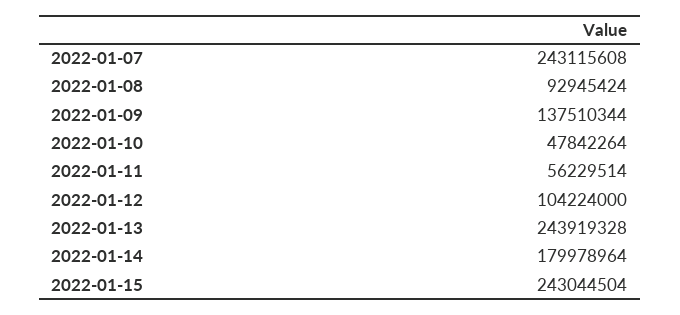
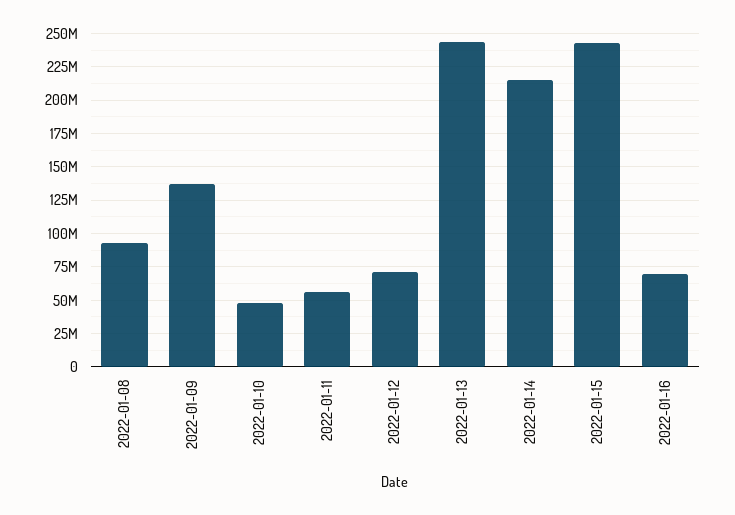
2022-01-07: 243115608 -> none
2022-01-12: 104224000 -> 70000000
2022-01-14: 179978964 -> 215000000
2022-01-16: none -> 70000000

